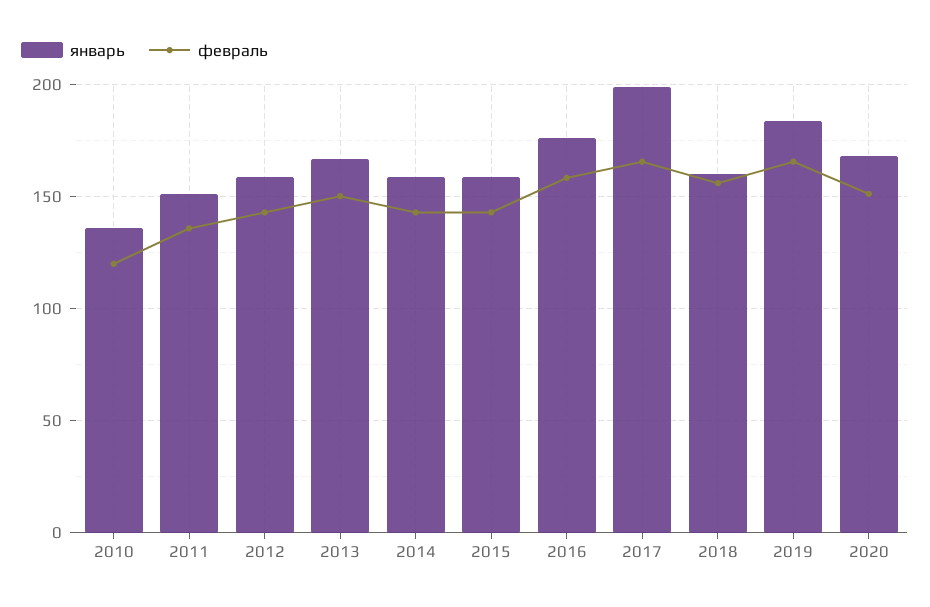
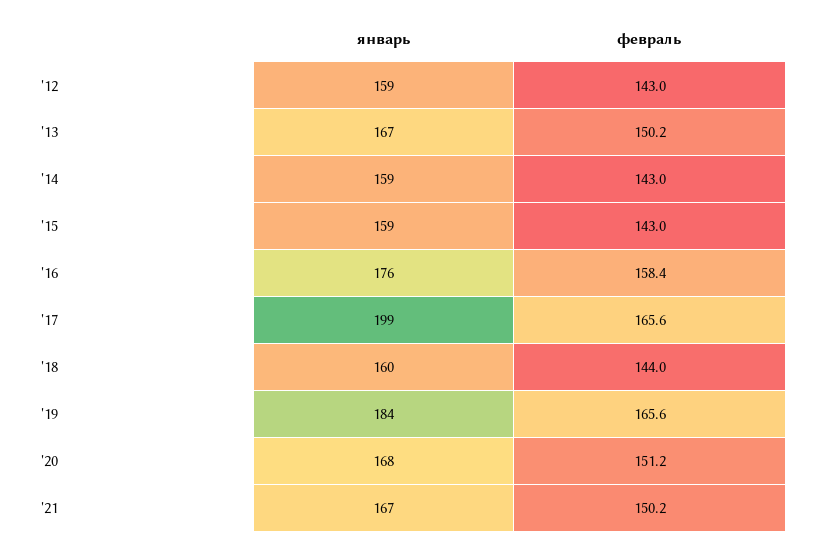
январь, 2010: 135 -> none
февраль, 2010: 120 -> none
январь, 2011: 150 -> none
февраль, 2011: 135 -> none
февраль, 2018: 155 -> 144
январь, '21: none -> 167
февраль, '21: none -> 150.2

